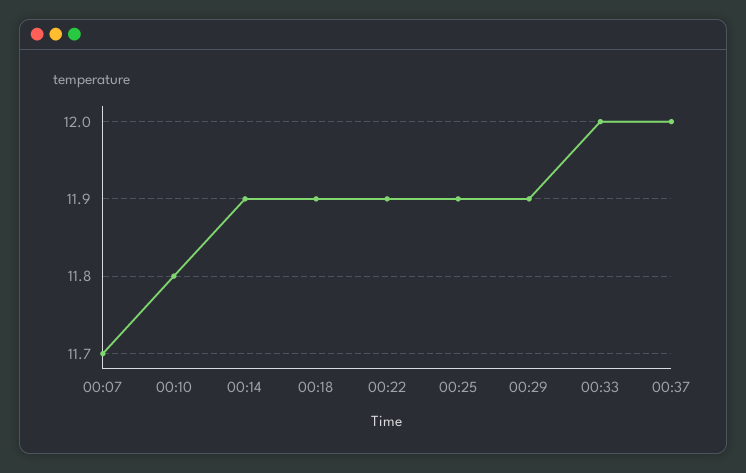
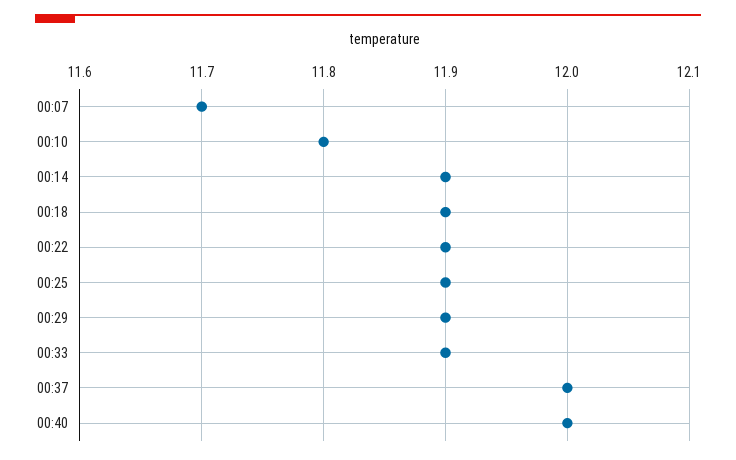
00:33: 12 -> 11.9
00:40: none -> 12

